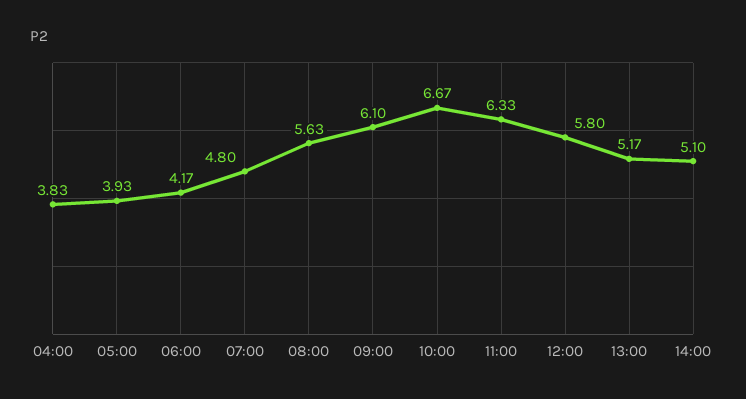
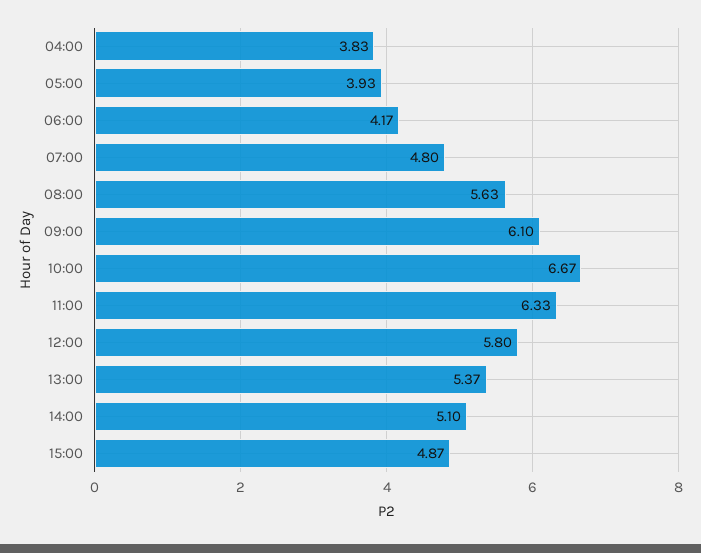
13:00: 5.17 -> 5.37
15:00: none -> 4.87

